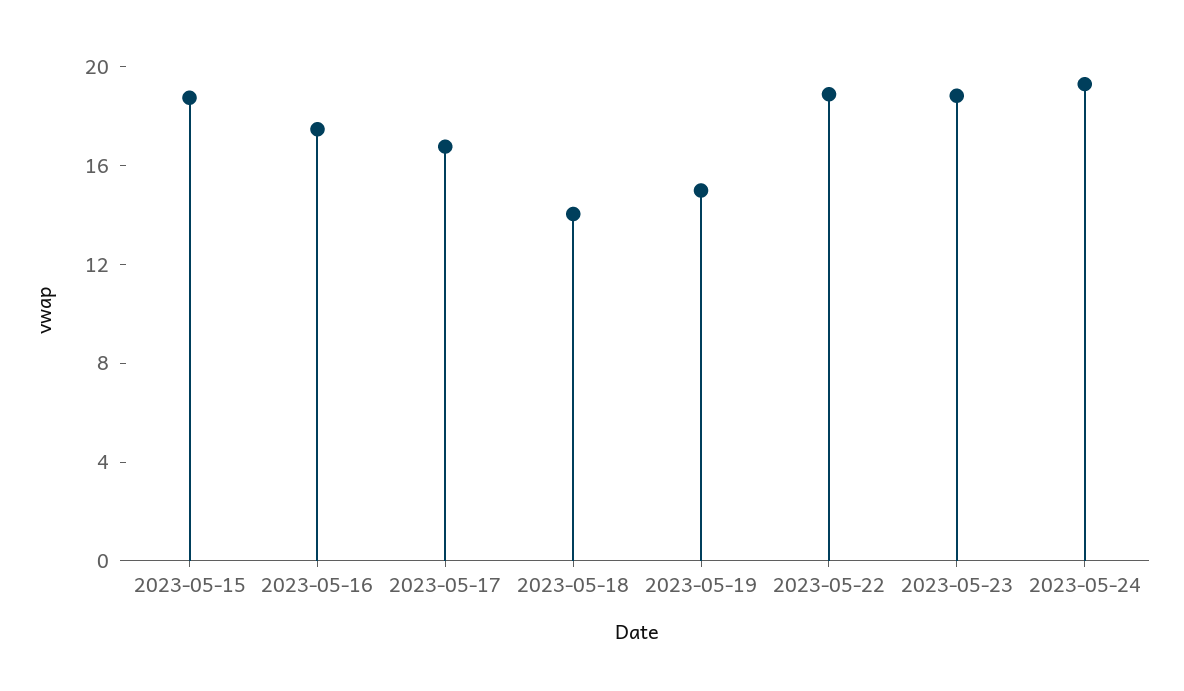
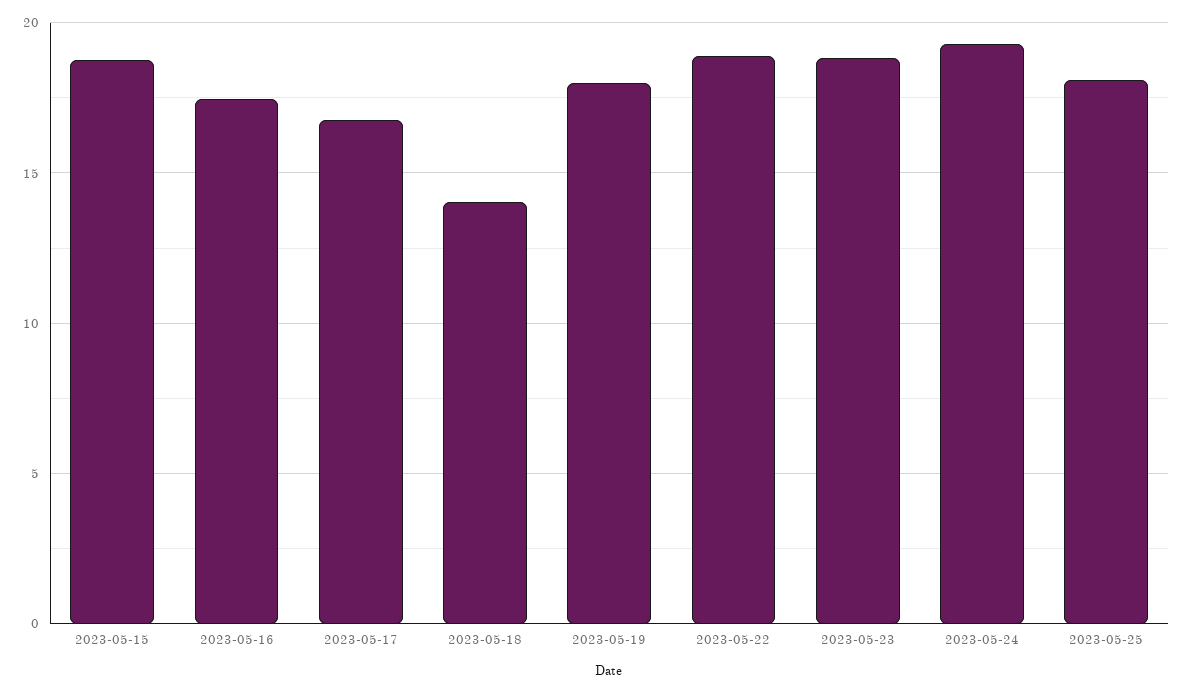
2023-05-19: 15 -> 18
2023-05-25: none -> 18

